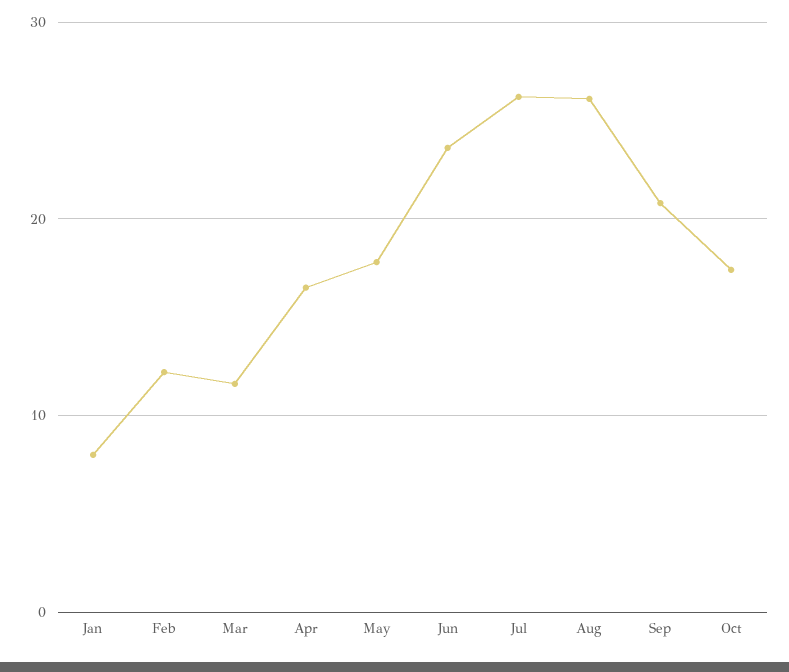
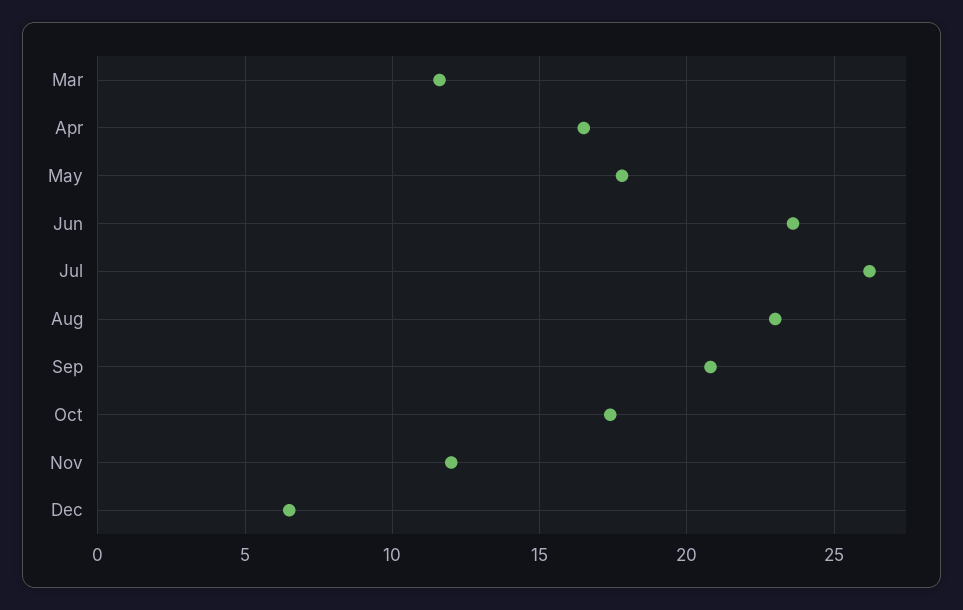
Jan: 8 -> none
Feb: 12 -> none
Aug: 26 -> 23
Nov: none -> 12
Dec: none -> 6.5

